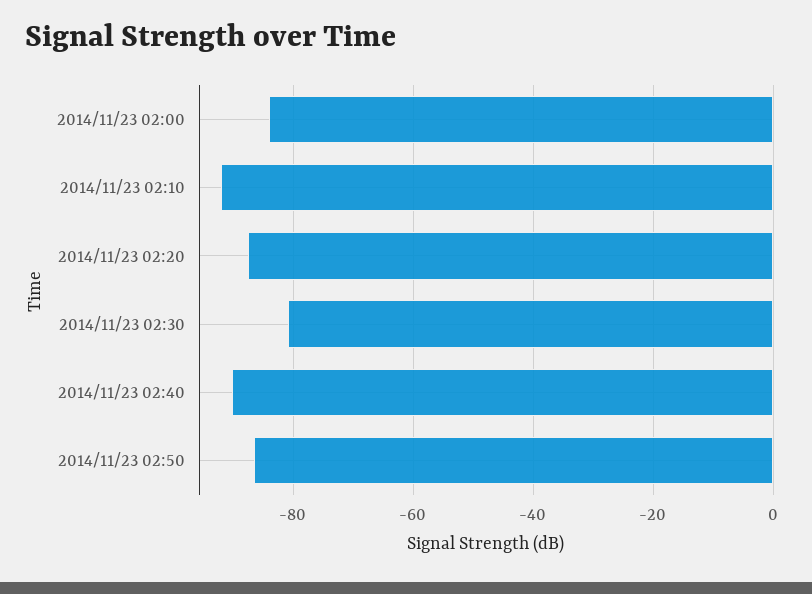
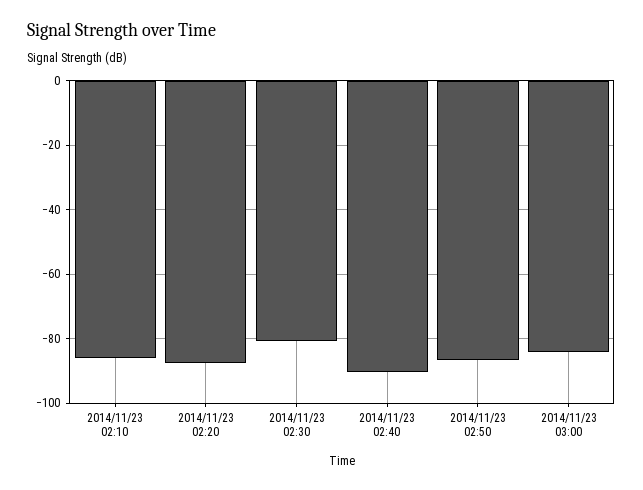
2014/11/23 02:00: -84 -> none
2014/11/23 02:10: -92 -> -86
2014/11/23 03:00: none -> -84

